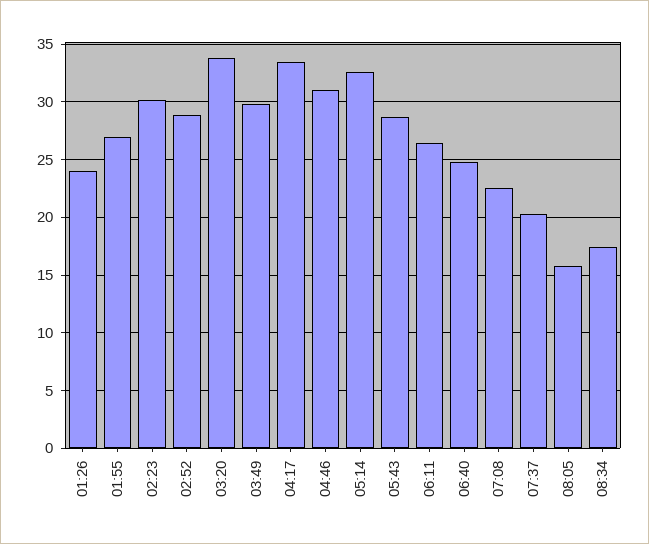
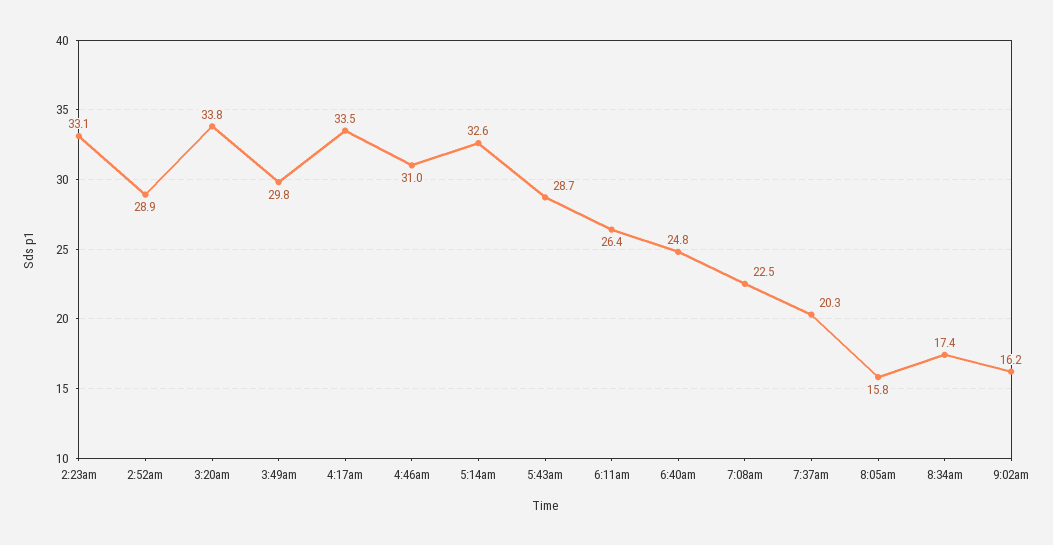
01:26: 24 -> none
01:55: 27 -> none
02:23: 30 -> 33.1
9:02am: none -> 16.2

